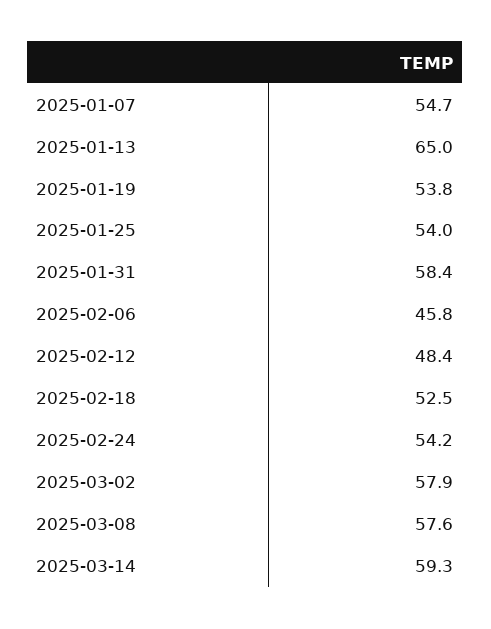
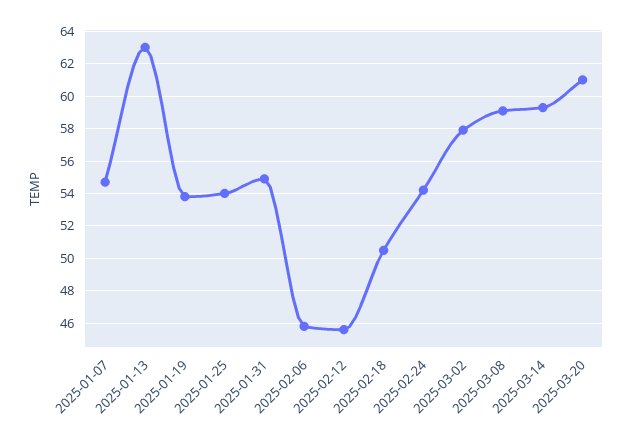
2025-01-13: 65 -> 63
2025-01-31: 58.4 -> 55
2025-02-12: 48.4 -> 45.5
2025-02-18: 52.5 -> 50.5
2025-03-08: 57.6 -> 59
2025-03-20: none -> 61

